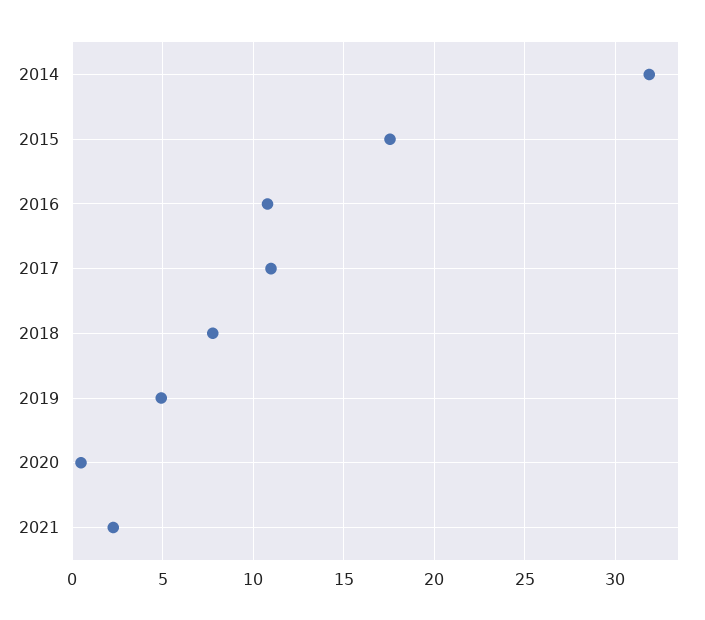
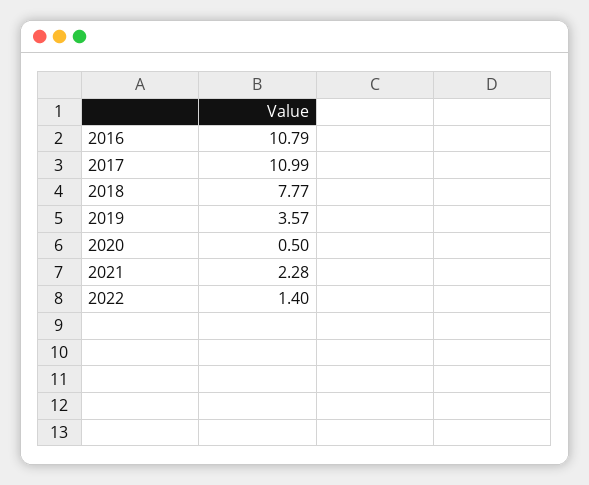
2014: 32 -> none
2015: 17.5 -> none
2019: 5 -> 3.57
2022: none -> 1.4

